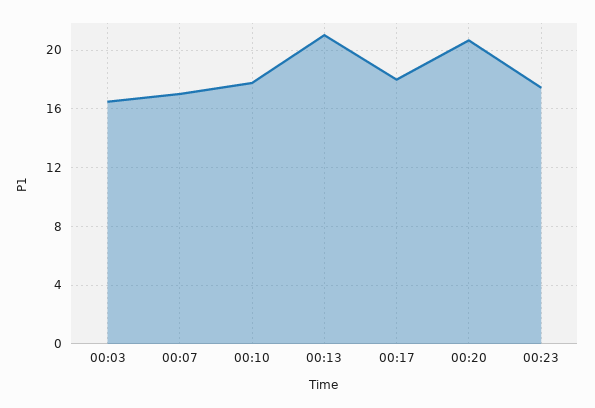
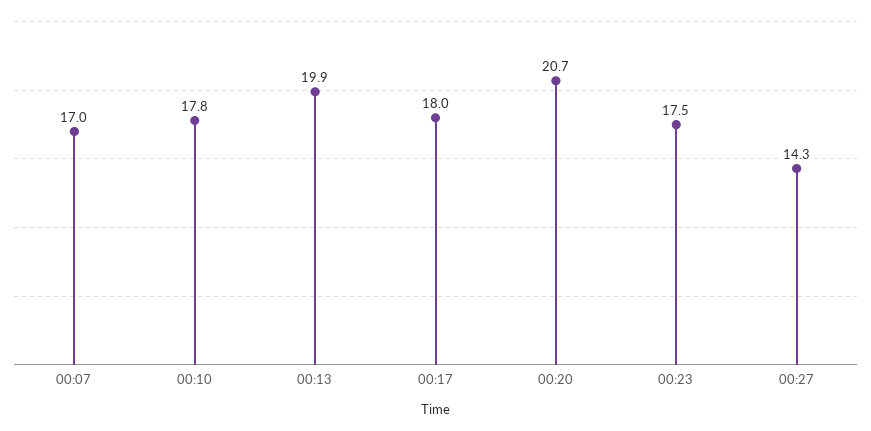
00:03: 16.5 -> none
00:13: 21 -> 19.9
00:27: none -> 14.3

